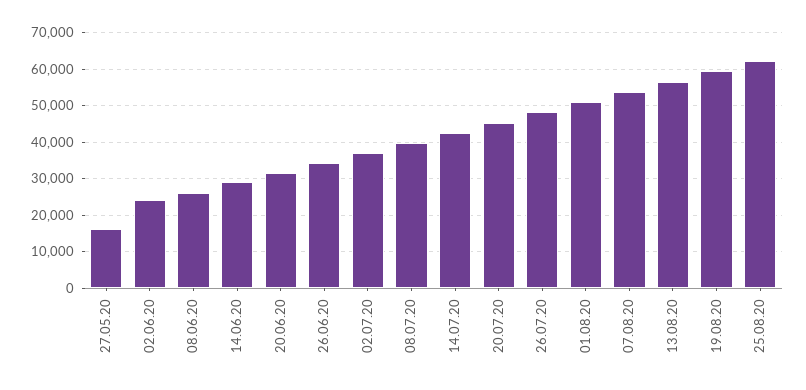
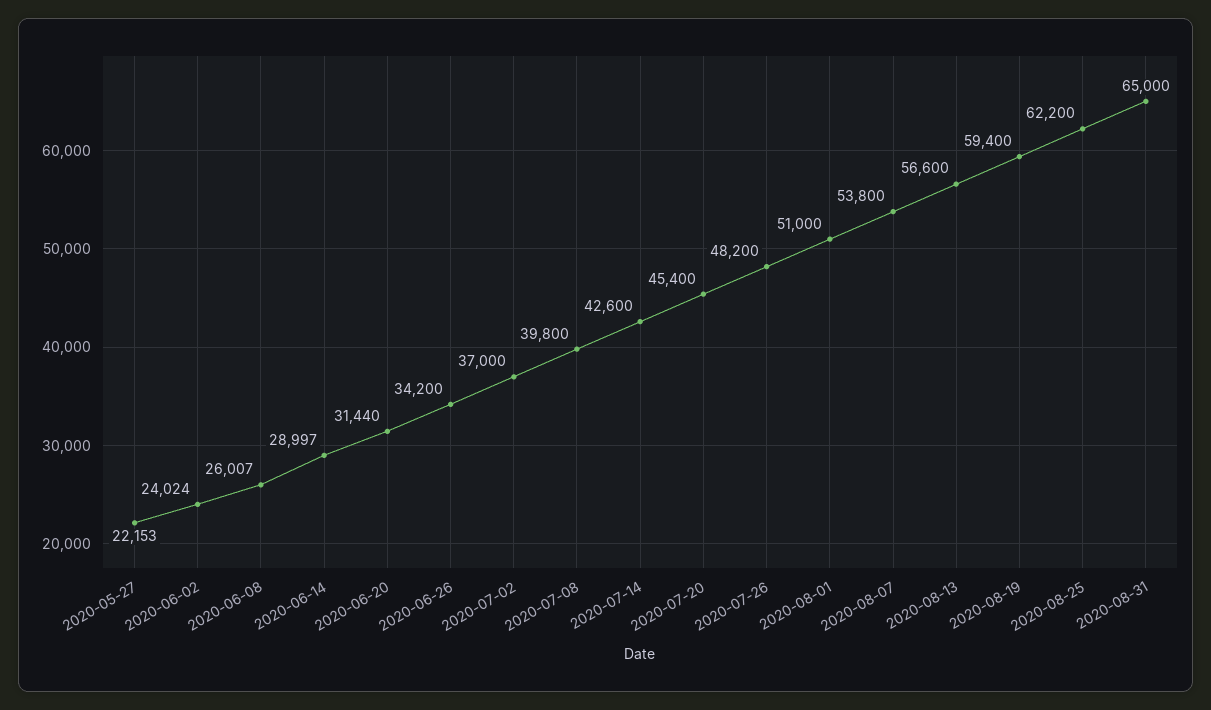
27.05.20: 16000 -> 22153
2020-08-31: none -> 65000

